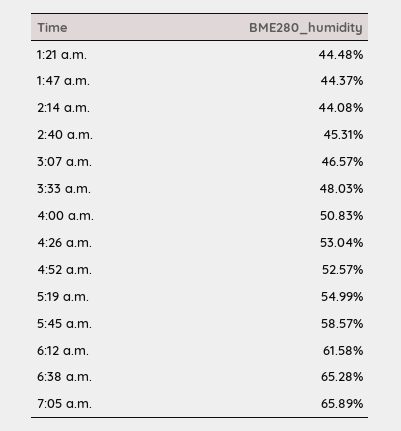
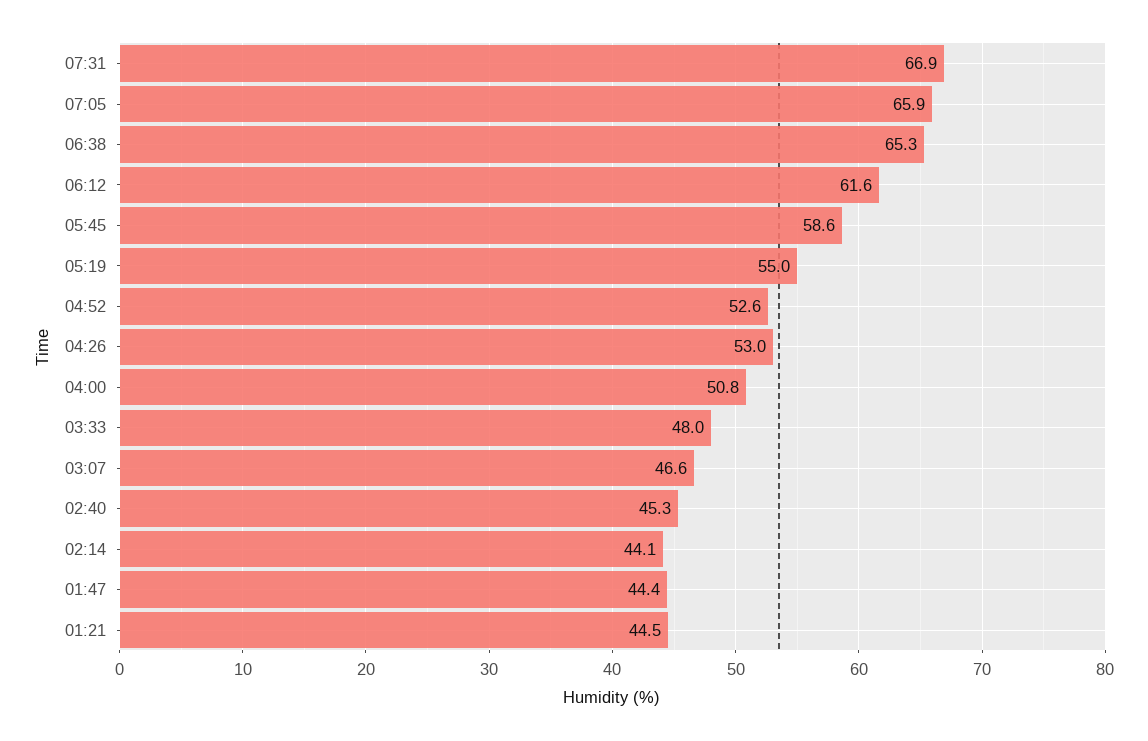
07:31: none -> 66.9

